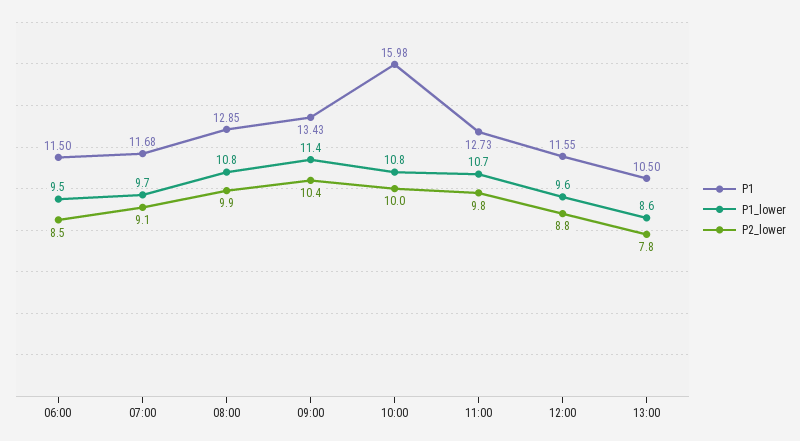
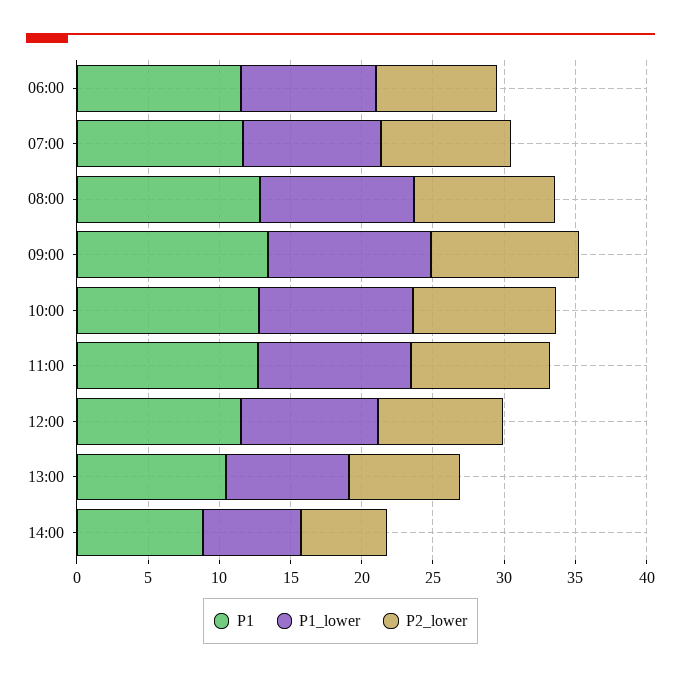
P1, 10:00: 15.98 -> 13
P1, 14:00: none -> 9
P1_lower, 14:00: none -> 7
P2_lower, 14:00: none -> 6

